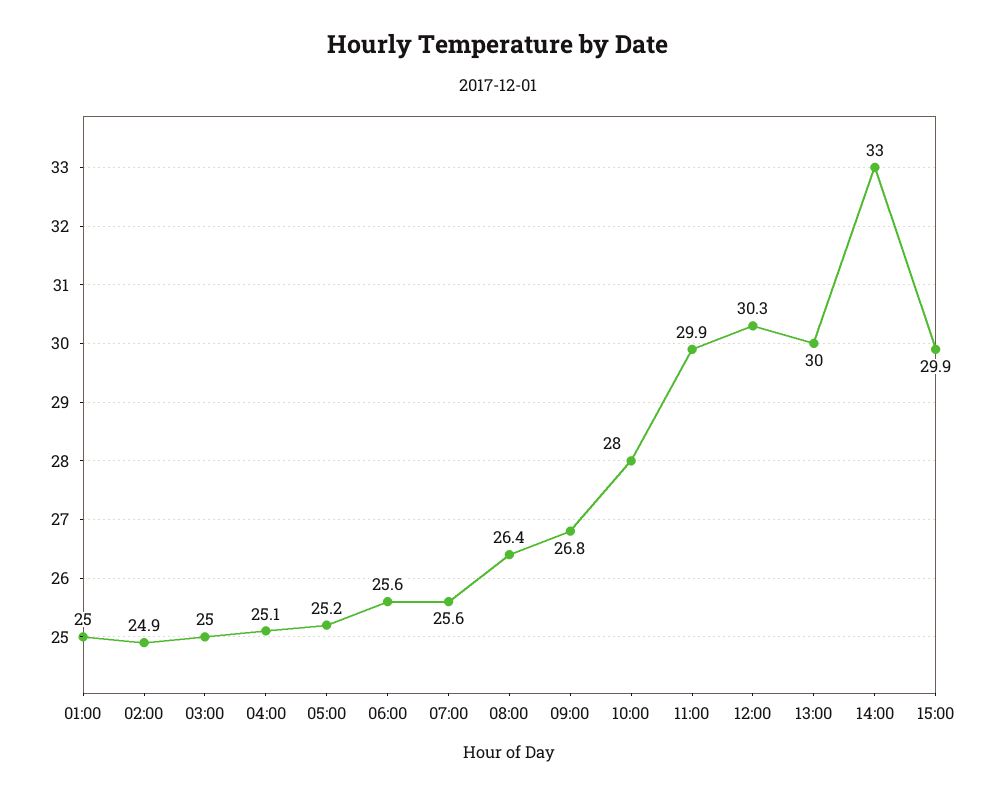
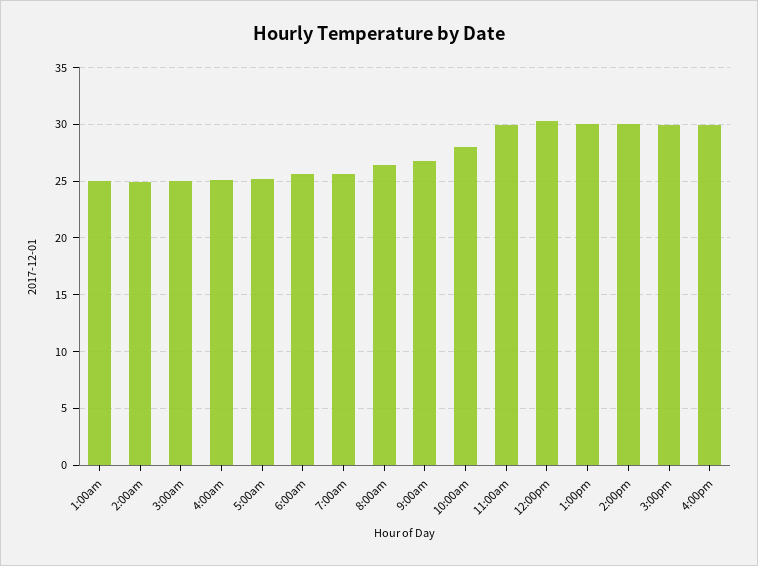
14:00: 33 -> 30
4:00pm: none -> 30

